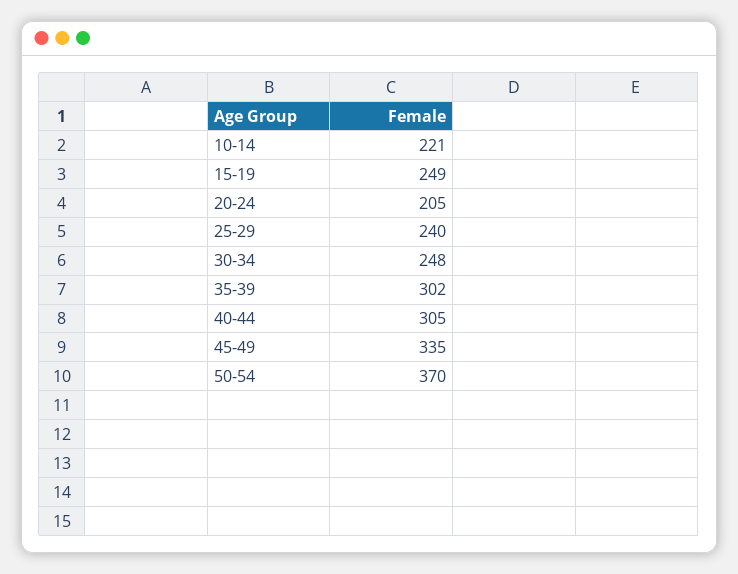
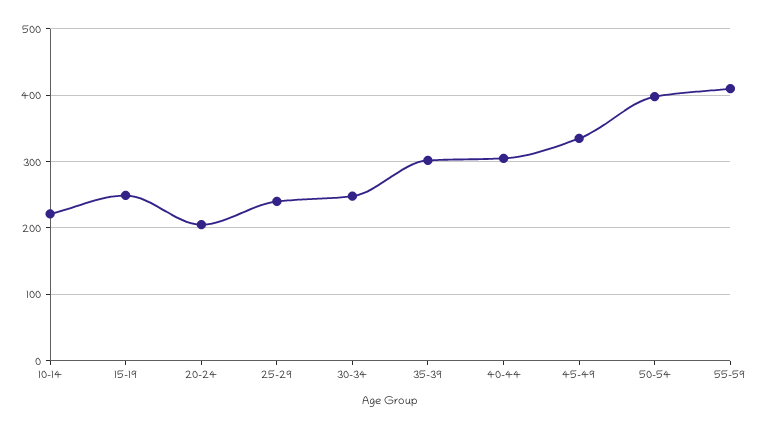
50-54: 370 -> 400
55-59: none -> 410

